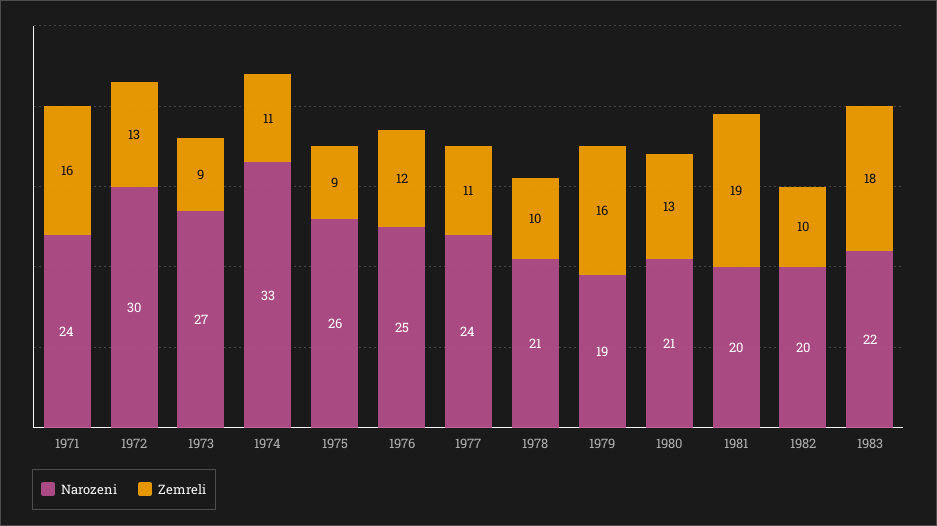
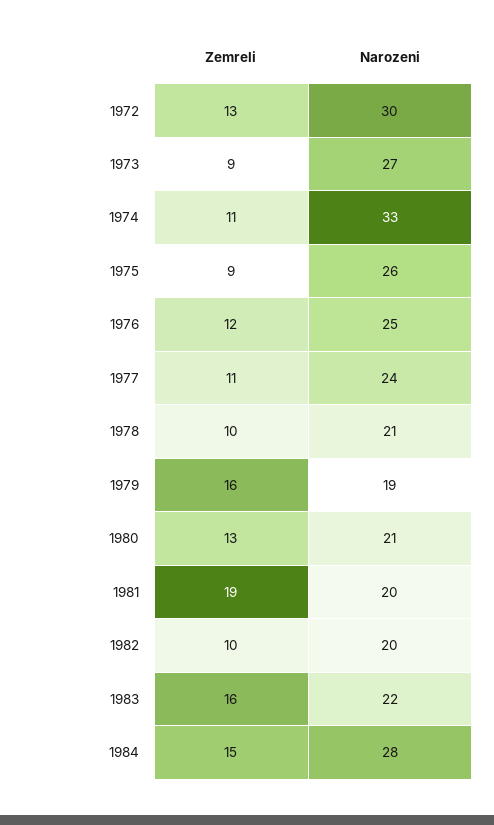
Narozeni, 1971: 24 -> none
Zemreli, 1971: 16 -> none
Zemreli, 1983: 18 -> 16
Zemreli, 1984: none -> 15
Narozeni, 1984: none -> 28

